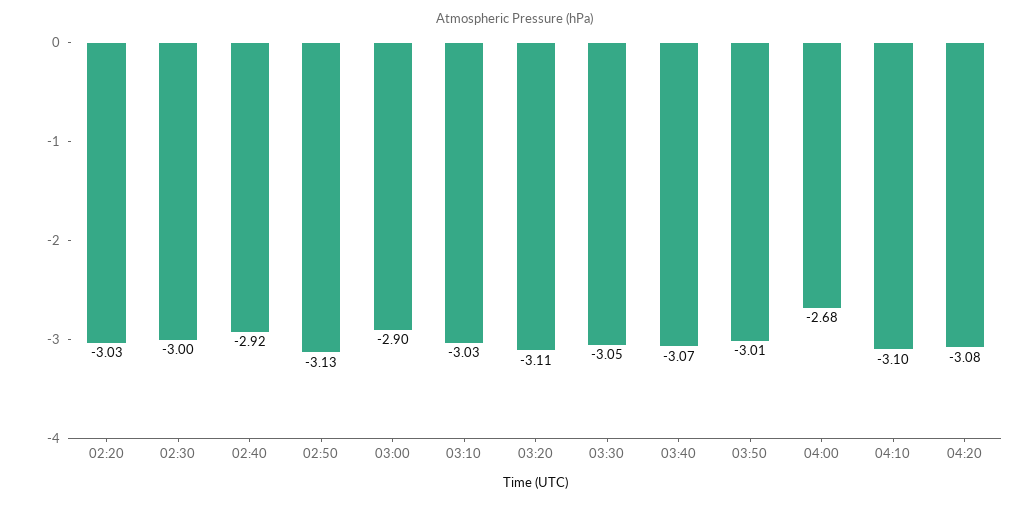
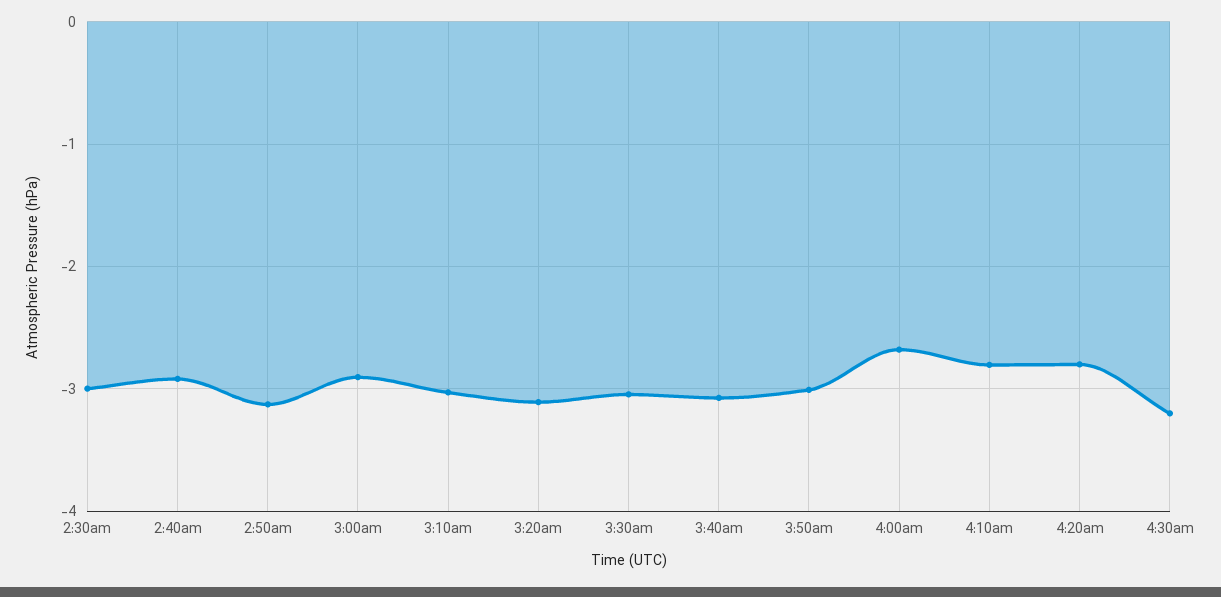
02:20: -3.03 -> none
04:10: -3.1 -> -2.8
04:20: -3.08 -> -2.8
4:30am: none -> -3.2

